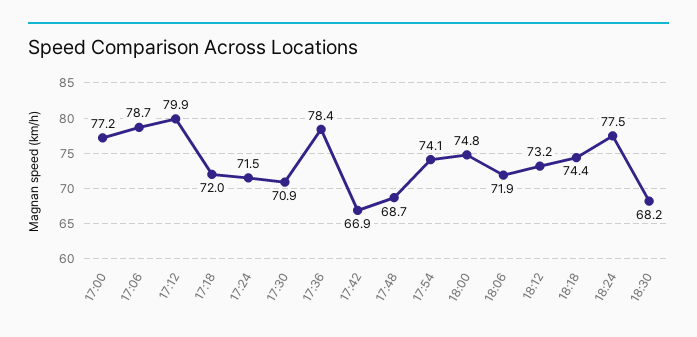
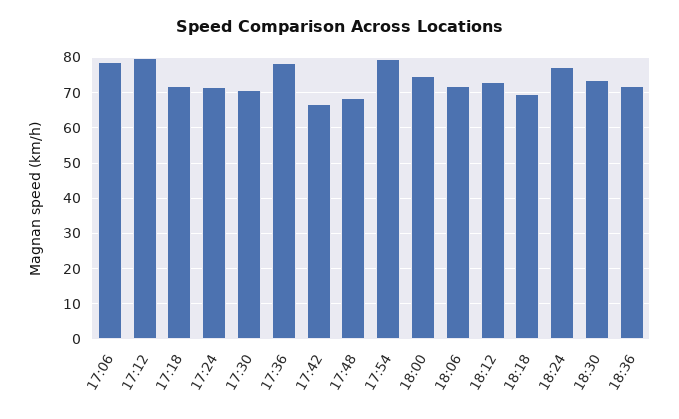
17:00: 77.2 -> none
17:54: 74.1 -> 80
18:18: 74.4 -> 70
18:30: 68.2 -> 74
18:36: none -> 72

